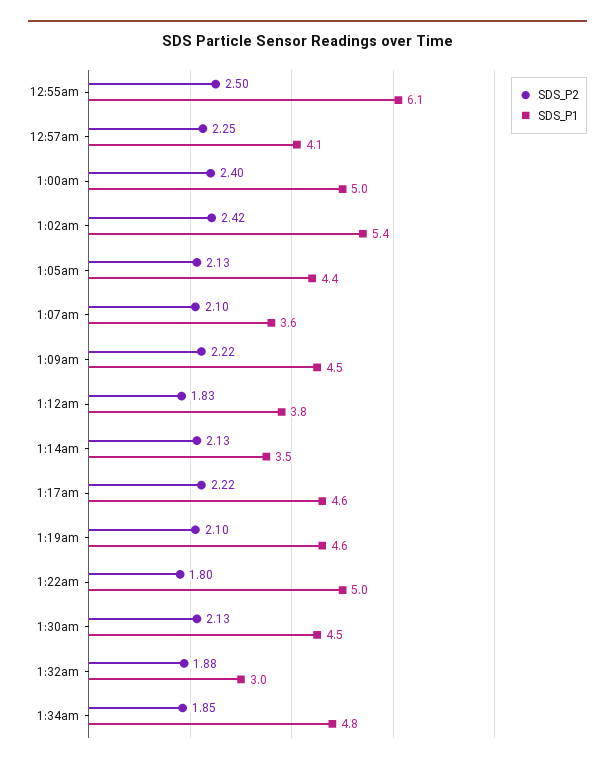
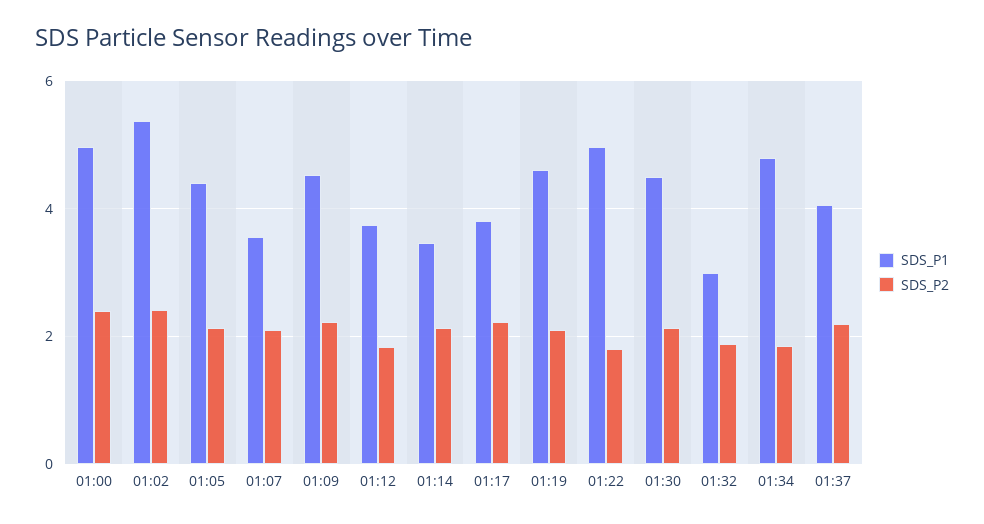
SDS_P2, 12:55am: 2.5 -> none
SDS_P1, 12:55am: 6.1 -> none
SDS_P2, 12:57am: 2.25 -> none
SDS_P1, 12:57am: 4.1 -> none
SDS_P1, 1:17am: 4.6 -> 3.8
SDS_P1, 01:37: none -> 4
SDS_P2, 01:37: none -> 2.2

